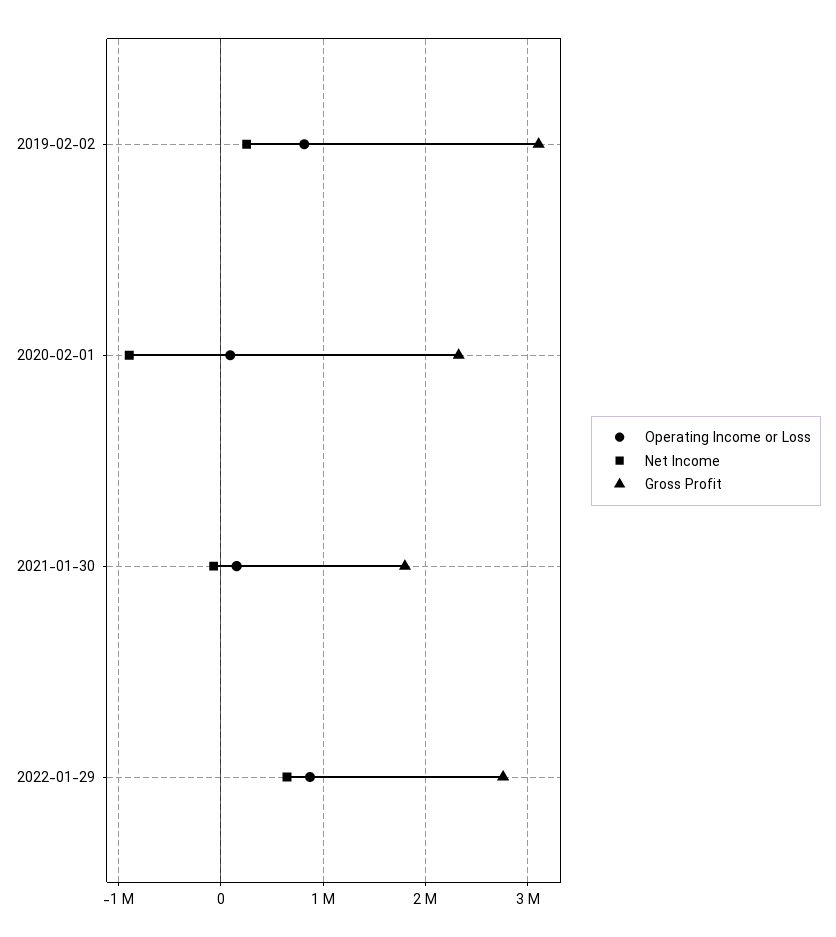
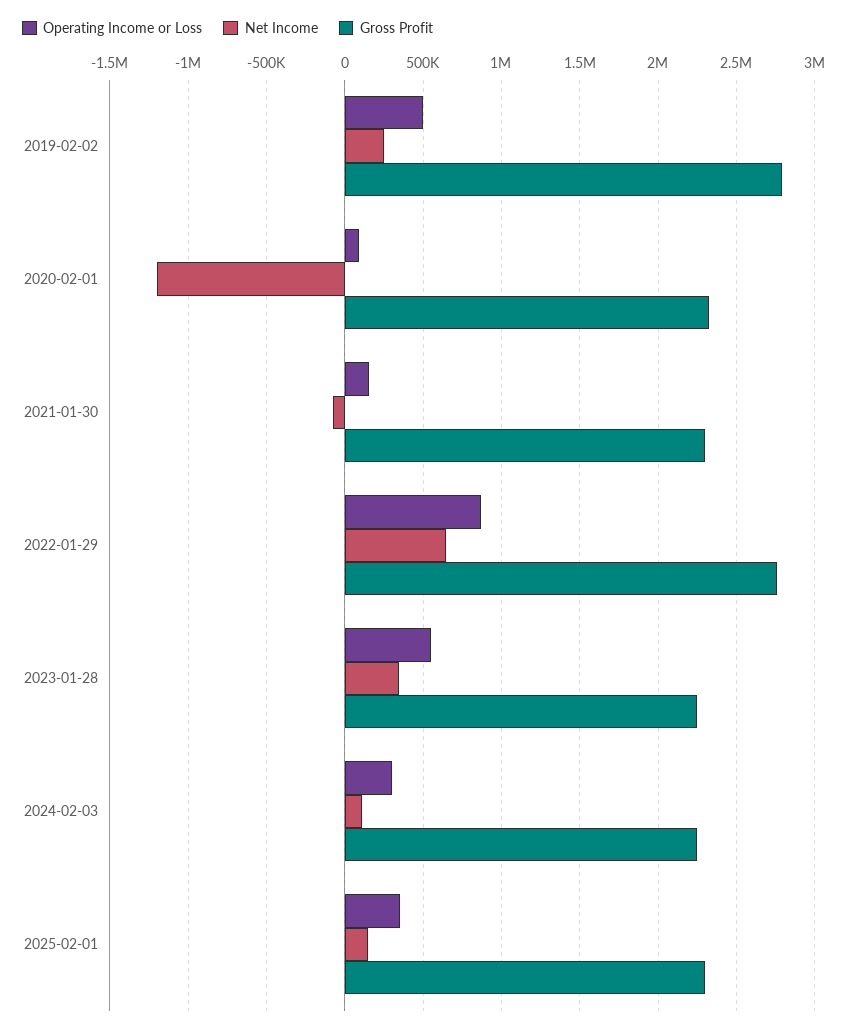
Operating Income or Loss, 2019-02-02: 800000 -> 500000
Gross Profit, 2019-02-02: 3100000 -> 2800000
Net Income, 2020-02-01: -900000 -> -1200000
Gross Profit, 2021-01-30: 1800000 -> 2300000
Operating Income or Loss, 2023-01-28: none -> 550000
Net Income, 2023-01-28: none -> 350000
Gross Profit, 2023-01-28: none -> 2250000
Operating Income or Loss, 2024-02-03: none -> 300000
Net Income, 2024-02-03: none -> 100000
Gross Profit, 2024-02-03: none -> 2250000
Operating Income or Loss, 2025-02-01: none -> 350000
Net Income, 2025-02-01: none -> 150000
Gross Profit, 2025-02-01: none -> 2300000

